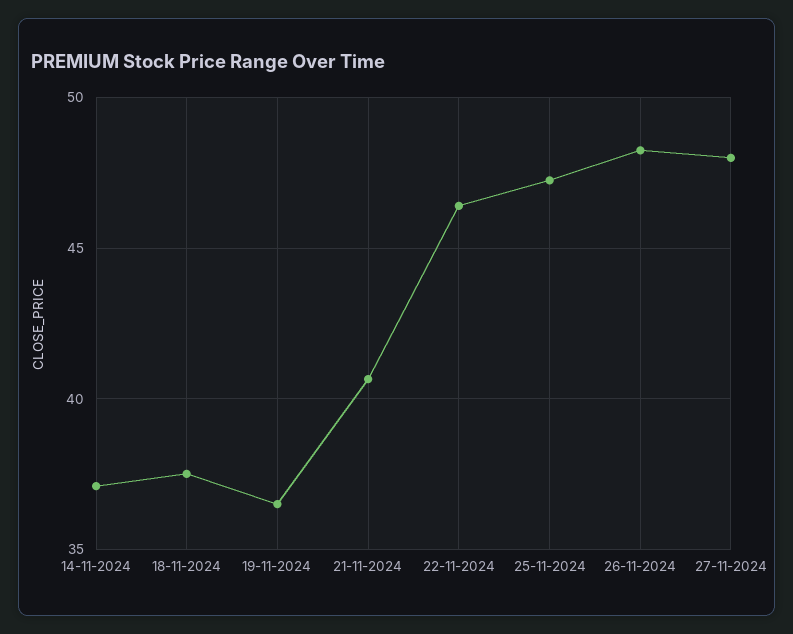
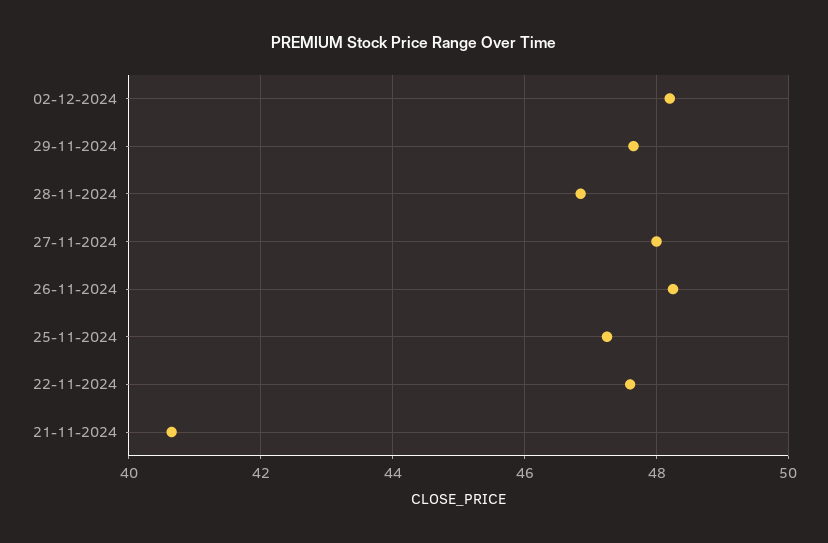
14-11-2024: 37 -> none
18-11-2024: 37.5 -> none
19-11-2024: 36.5 -> none
22-11-2024: 46.5 -> 47.6
02-12-2024: none -> 48.2
29-11-2024: none -> 47.6
28-11-2024: none -> 46.8

